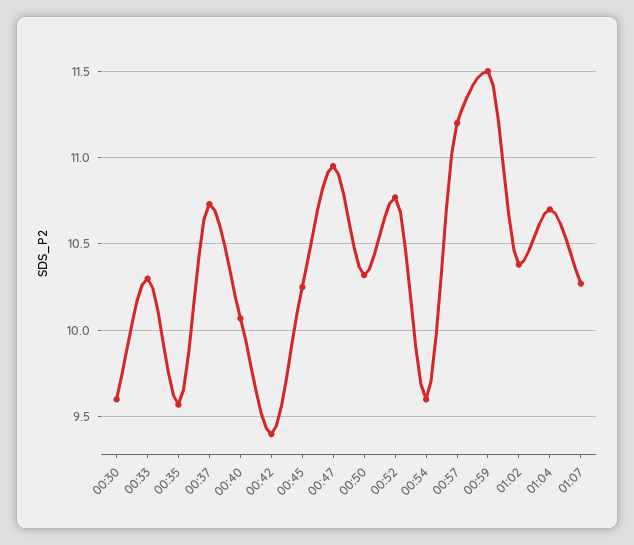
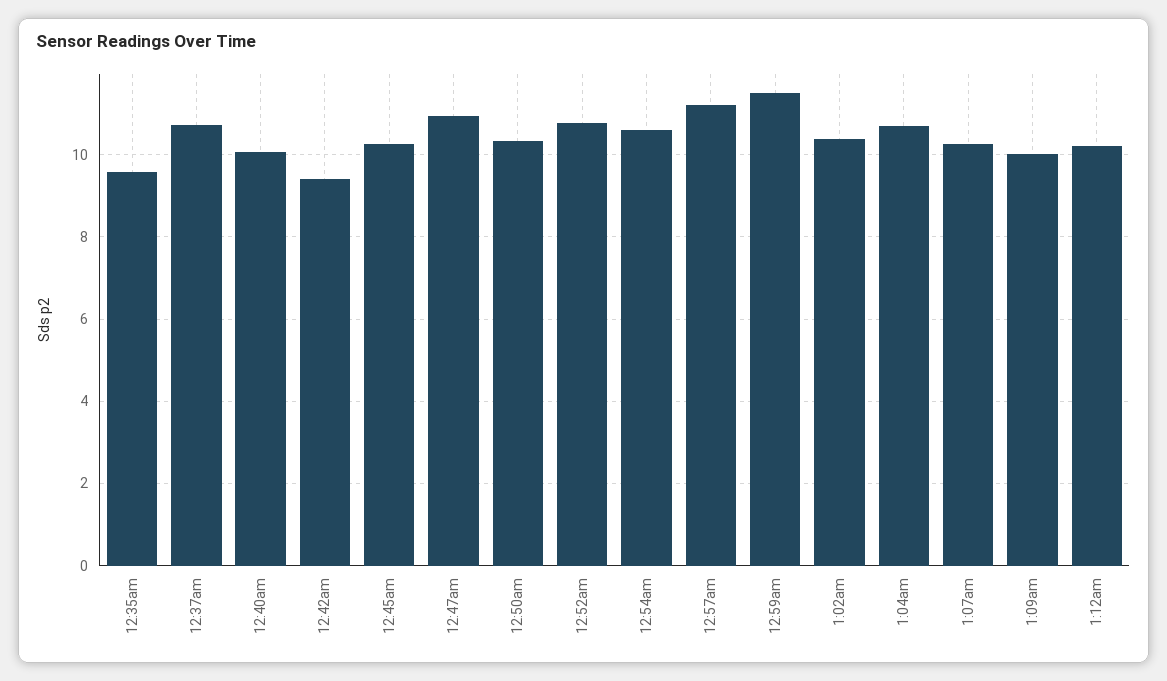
00:30: 9.6 -> none
00:33: 10.3 -> none
00:54: 9.6 -> 10.6
1:09am: none -> 10
1:12am: none -> 10.2

